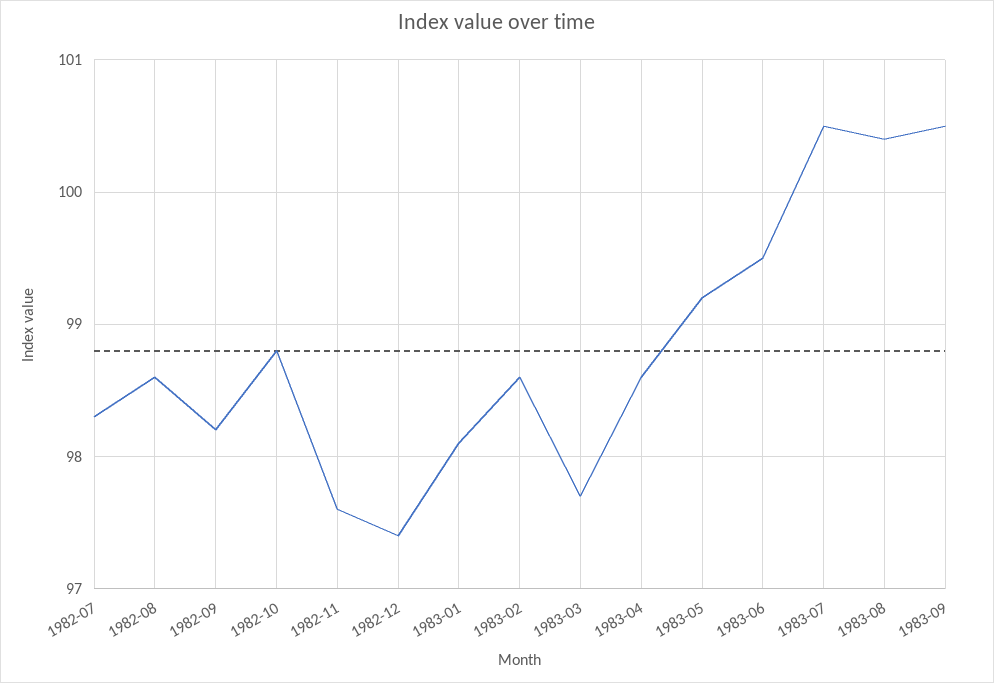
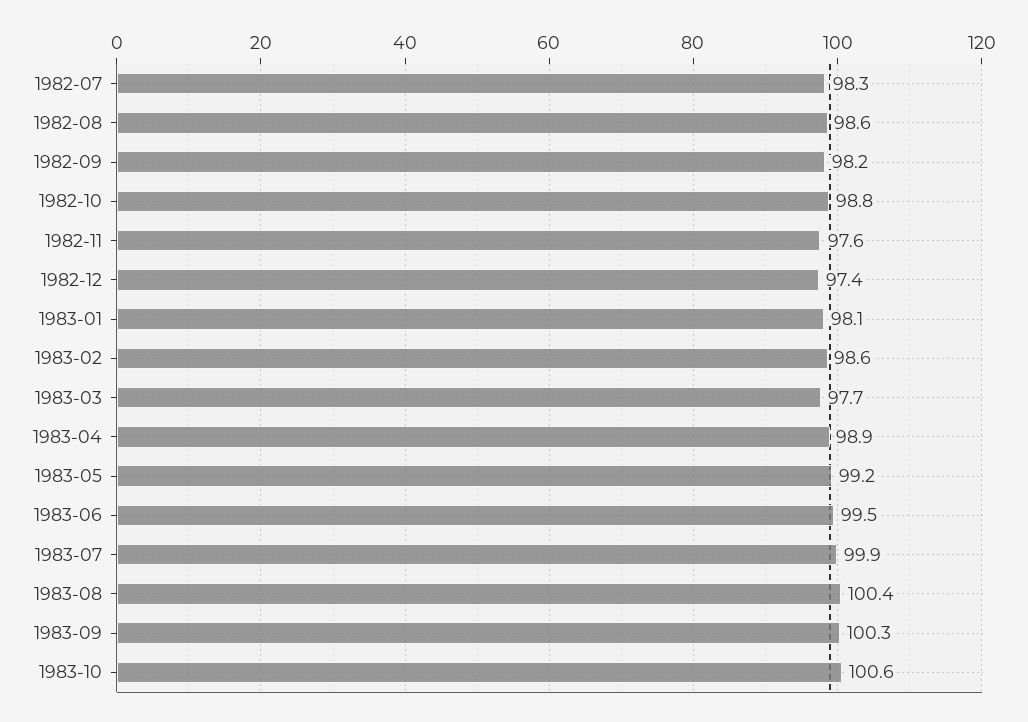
1983-04: 98.6 -> 98.9
1983-07: 100.5 -> 99.9
1983-09: 100.5 -> 100.3
1983-10: none -> 100.6

